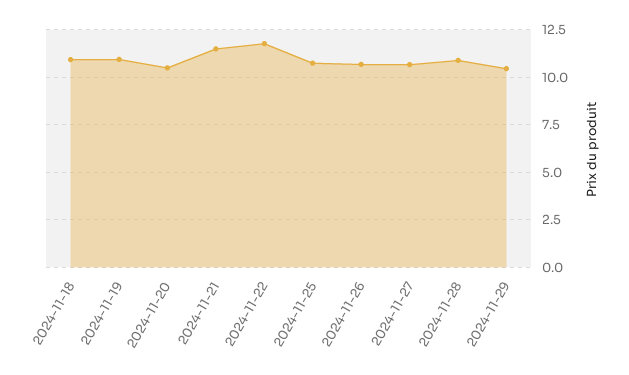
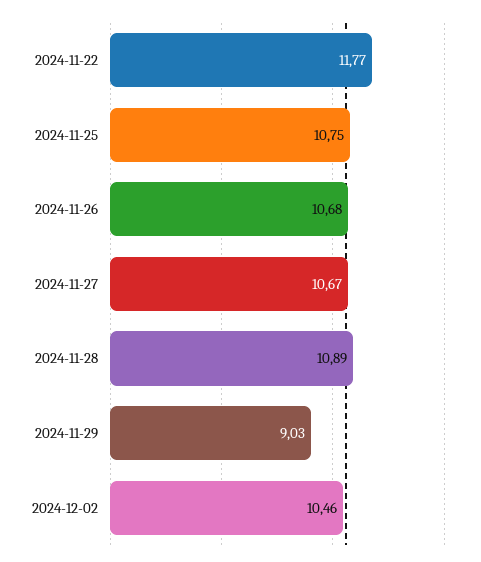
2024-11-18: 11 -> none
2024-11-19: 11 -> none
2024-11-20: 10.5 -> none
2024-11-21: 11.5 -> none
2024-11-29: 10.5 -> 9.03
2024-12-02: none -> 10.46

